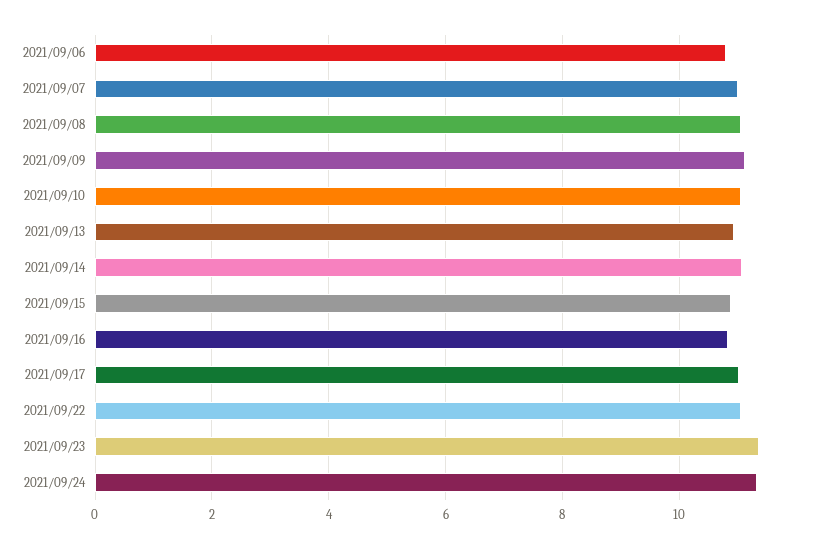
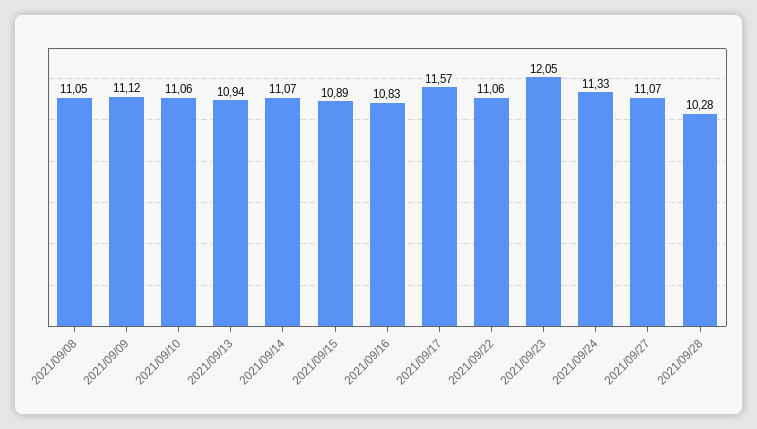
2021/09/06: 10.8 -> none
2021/09/07: 11 -> none
2021/09/17: 11 -> 11.57
2021/09/23: 11.4 -> 12.05
2021/09/27: none -> 11.07
2021/09/28: none -> 10.28

